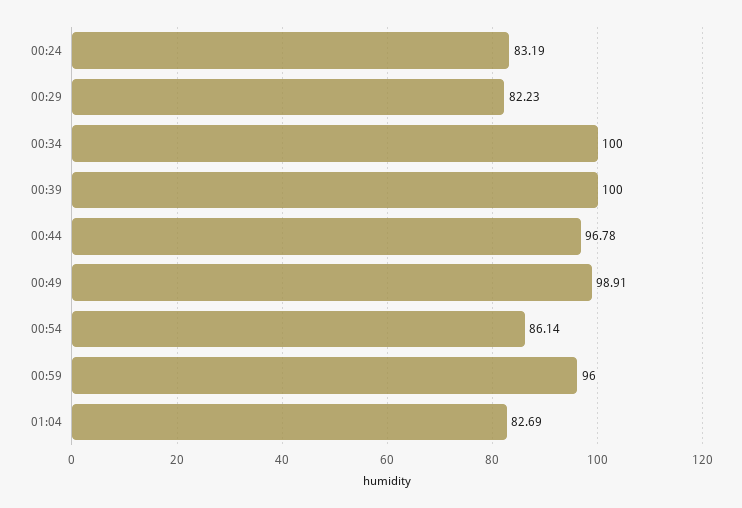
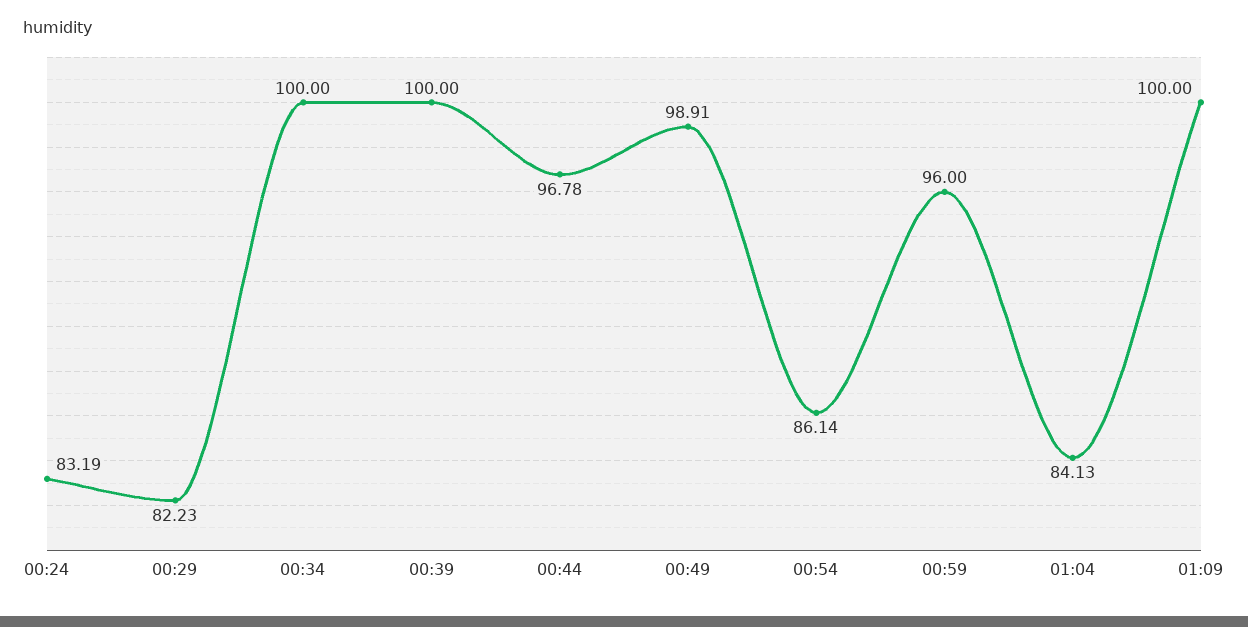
01:04: 82.69 -> 84.13
01:09: none -> 100

